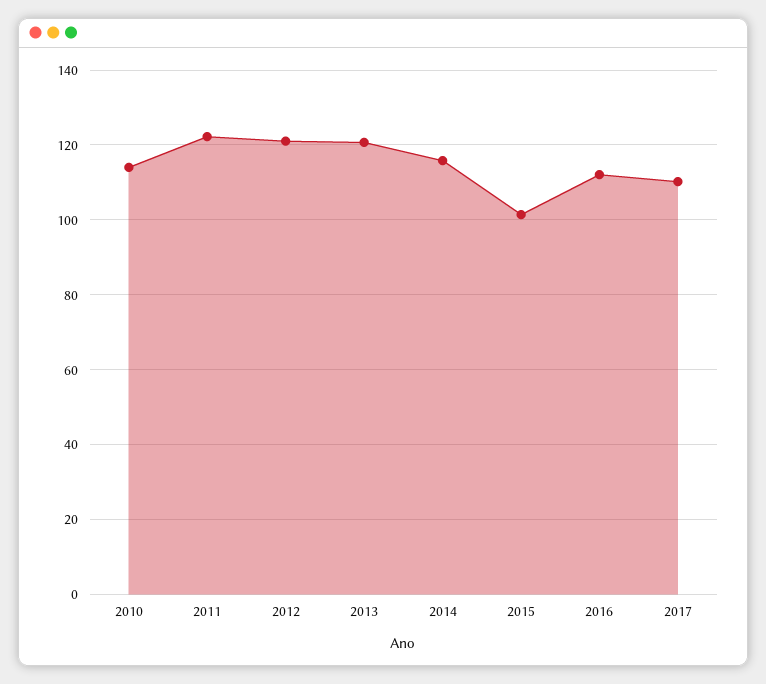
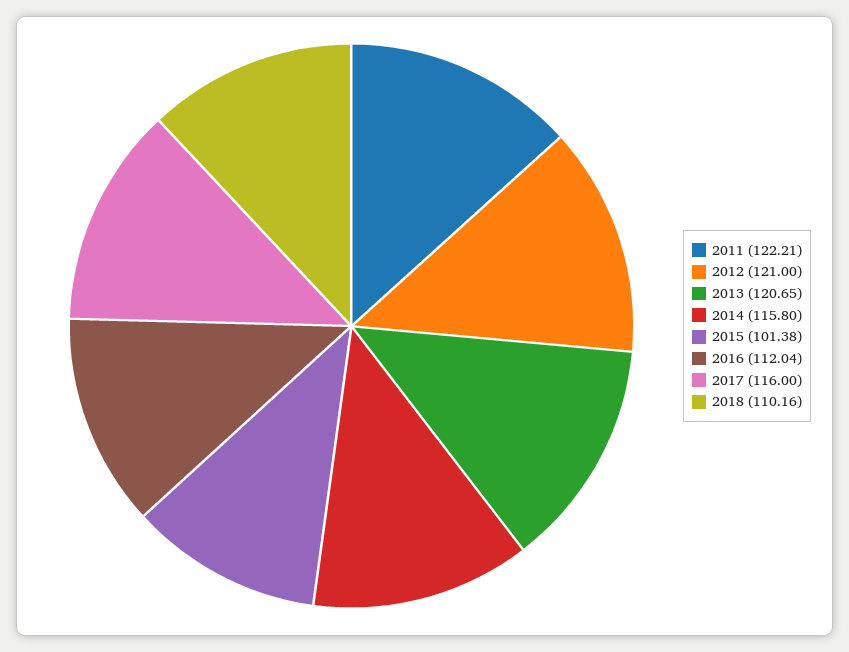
2010: 114 -> none
2017: 110 -> 116
2018: none -> 110.16

